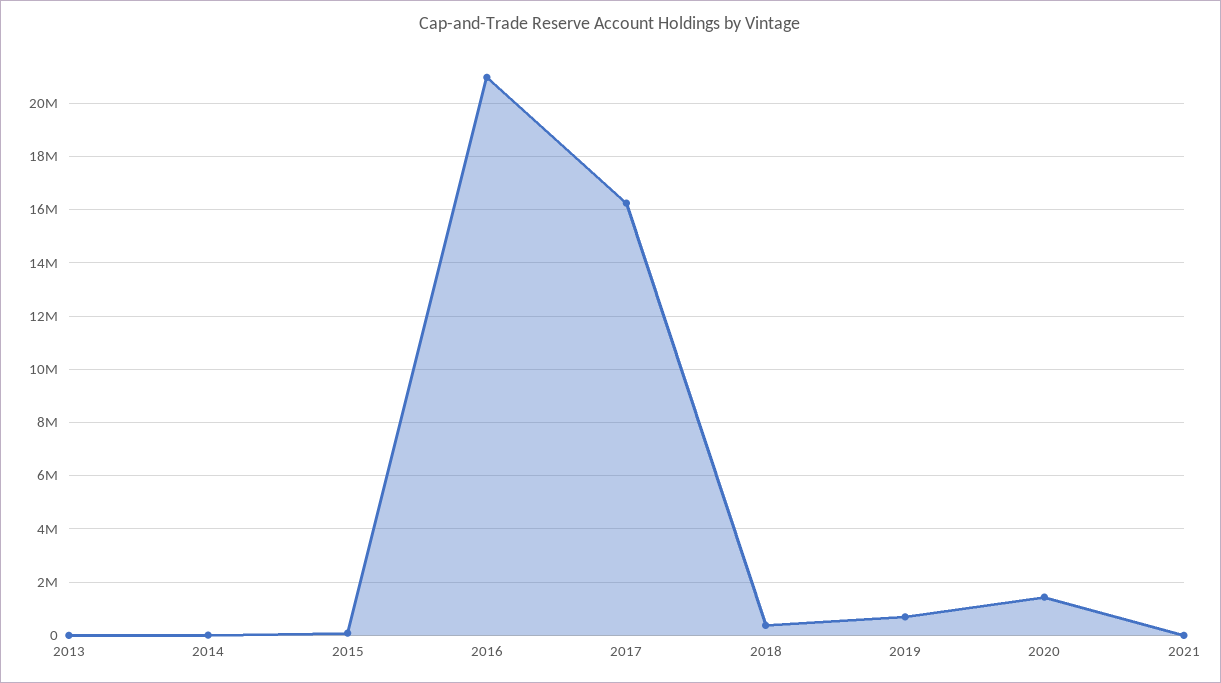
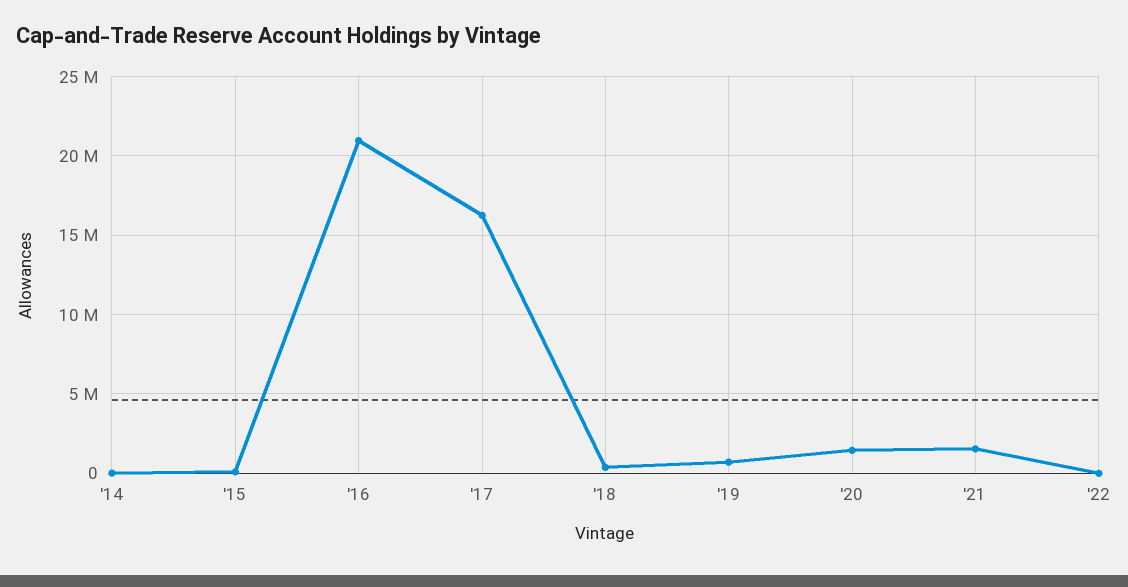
2013: 0 -> none
2021: 0 -> 1500000
'22: none -> 0

